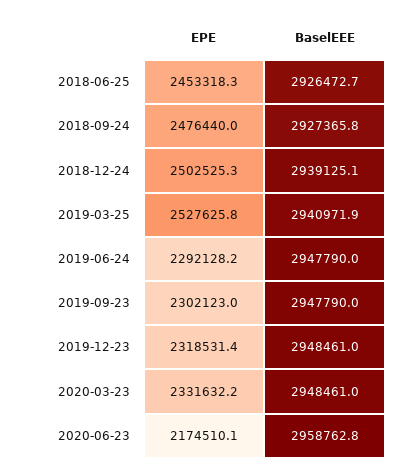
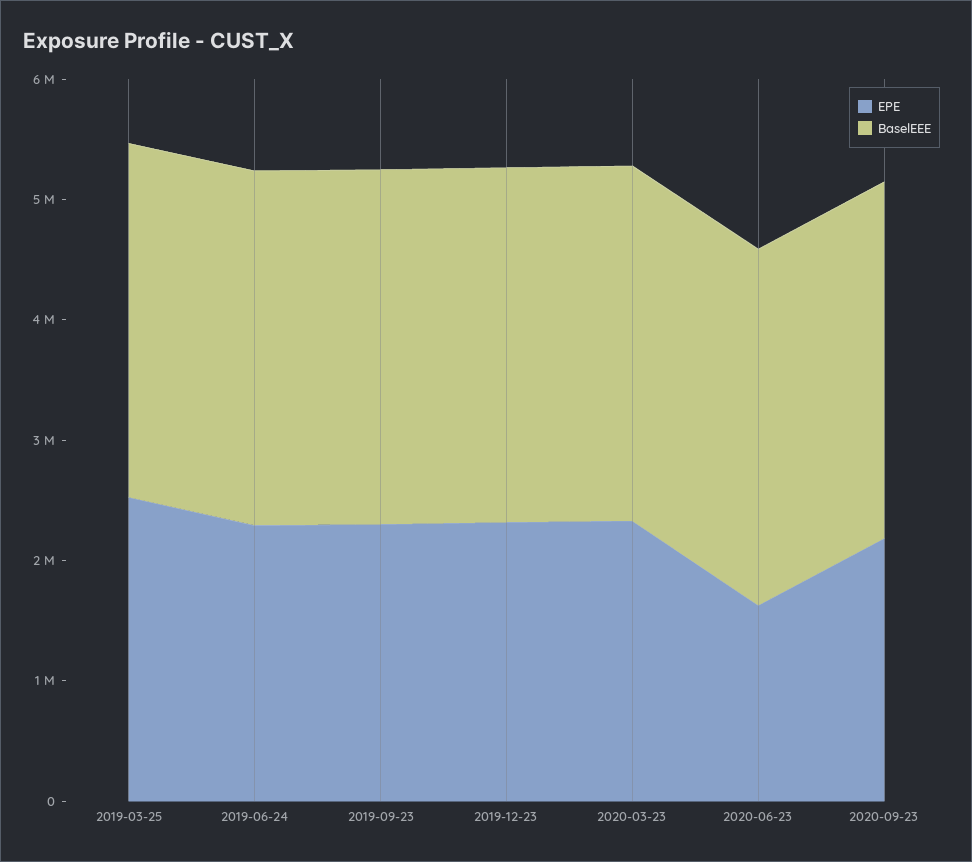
EPE, 2018-06-25: 2453318.3 -> none
BaselEEE, 2018-06-25: 2926472.7 -> none
EPE, 2018-09-24: 2476440 -> none
BaselEEE, 2018-09-24: 2927365.8 -> none
EPE, 2018-12-24: 2502525.3 -> none
BaselEEE, 2018-12-24: 2939125.1 -> none
EPE, 2020-06-23: 2174510.1 -> 1600000
EPE, 2020-09-23: none -> 2200000
BaselEEE, 2020-09-23: none -> 3000000

